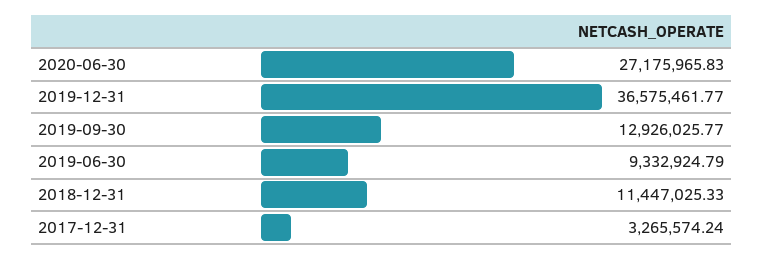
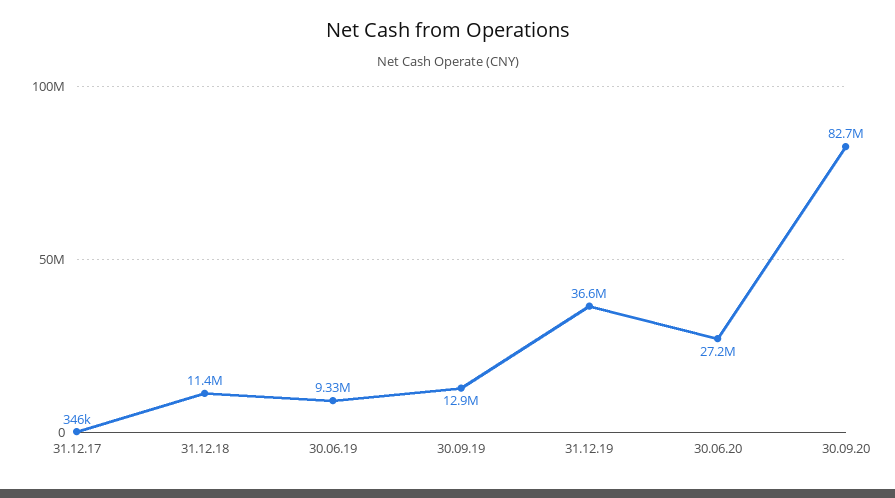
2017-12-31: 3265574.24 -> 346000
30.09.20: none -> 82700000

